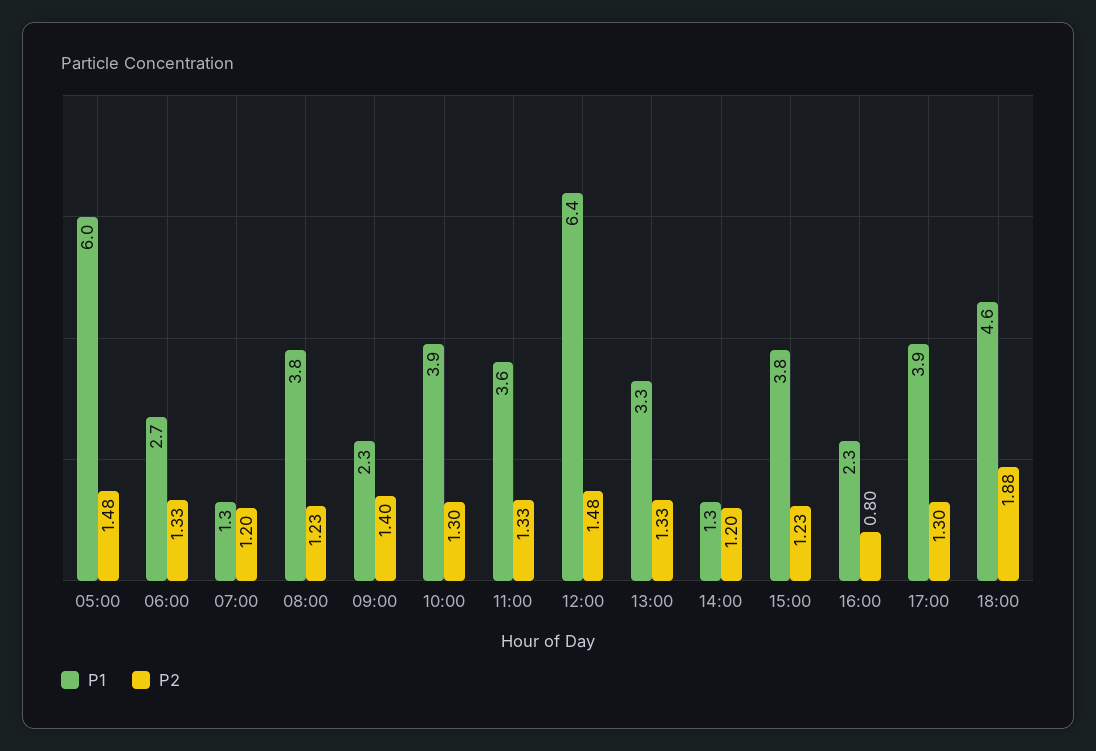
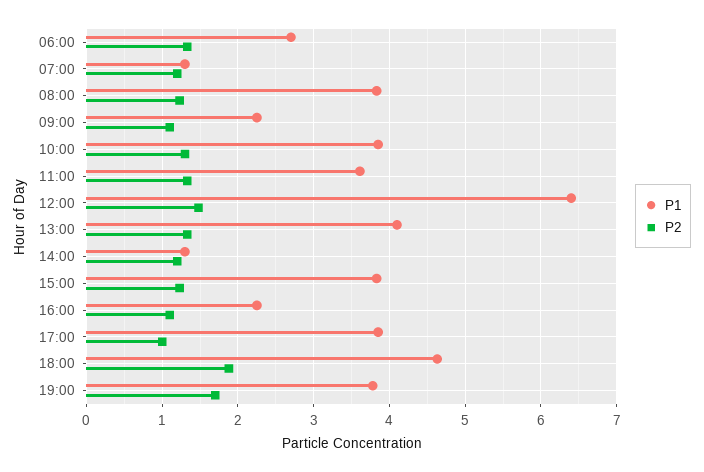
P1, 05:00: 6 -> none
P2, 05:00: 1.48 -> none
P2, 09:00: 1.4 -> 1.1
P1, 13:00: 3.3 -> 4.1
P2, 16:00: 0.8 -> 1.1
P2, 17:00: 1.3 -> 1
P1, 19:00: none -> 3.8
P2, 19:00: none -> 1.7

